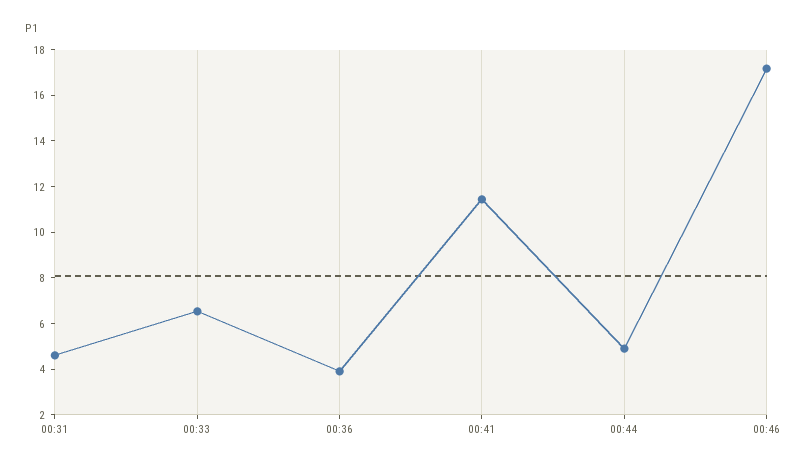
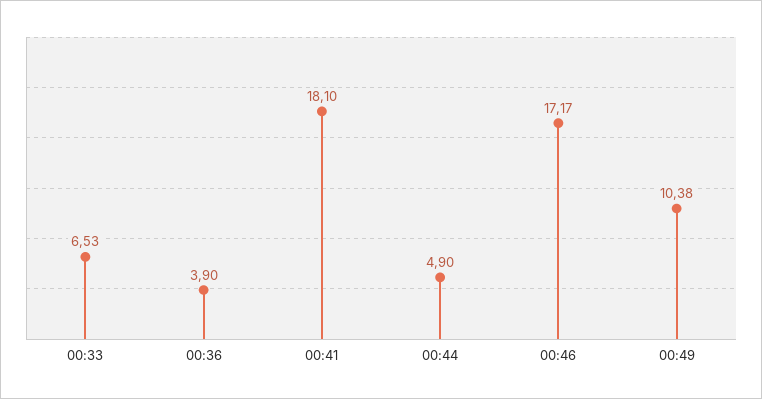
00:31: 4.5 -> none
00:41: 11.5 -> 18.1
00:49: none -> 10.38

